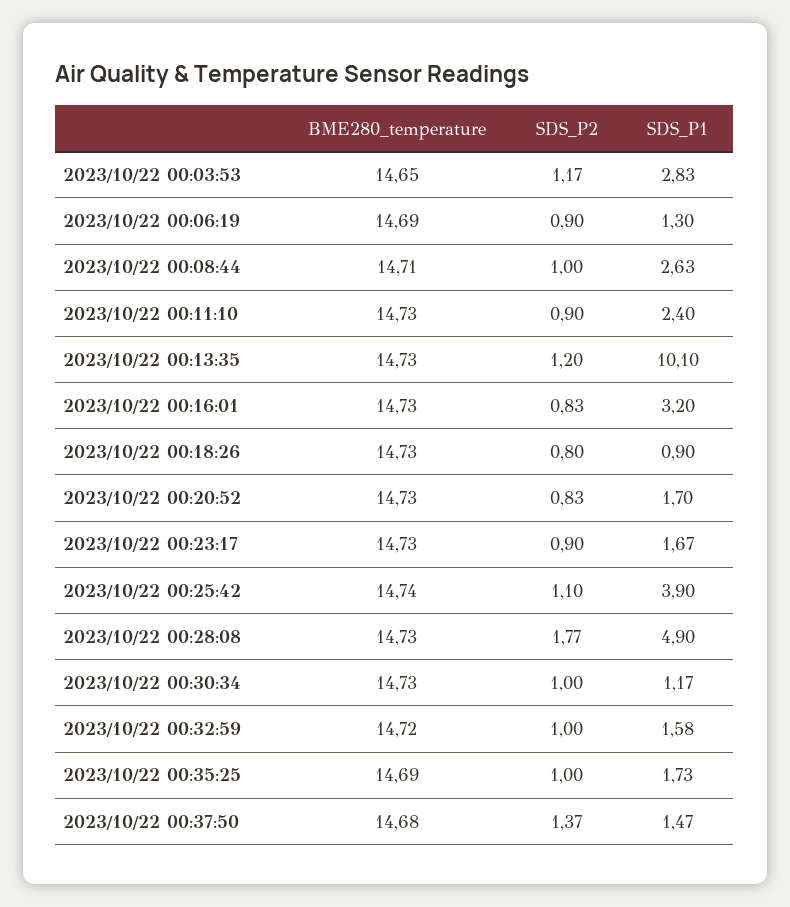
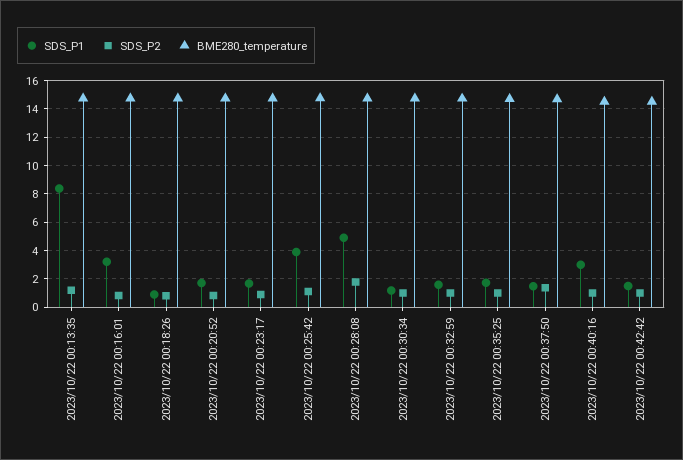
BME280_temperature, 2023/10/22 00:03:53: 14.65 -> none
SDS_P2, 2023/10/22 00:03:53: 1.17 -> none
SDS_P1, 2023/10/22 00:03:53: 2.83 -> none
BME280_temperature, 2023/10/22 00:06:19: 14.69 -> none
SDS_P2, 2023/10/22 00:06:19: 0.9 -> none
SDS_P1, 2023/10/22 00:06:19: 1.3 -> none
BME280_temperature, 2023/10/22 00:08:44: 14.71 -> none
SDS_P2, 2023/10/22 00:08:44: 1 -> none
SDS_P1, 2023/10/22 00:08:44: 2.63 -> none
BME280_temperature, 2023/10/22 00:11:10: 14.73 -> none
SDS_P2, 2023/10/22 00:11:10: 0.9 -> none
SDS_P1, 2023/10/22 00:11:10: 2.4 -> none
SDS_P1, 2023/10/22 00:13:35: 10.1 -> 8.5
SDS_P1, 2023/10/22 00:40:16: none -> 3
SDS_P2, 2023/10/22 00:40:16: none -> 1
BME280_temperature, 2023/10/22 00:40:16: none -> 14.5
SDS_P1, 2023/10/22 00:42:42: none -> 1.5
SDS_P2, 2023/10/22 00:42:42: none -> 1
BME280_temperature, 2023/10/22 00:42:42: none -> 14.5

